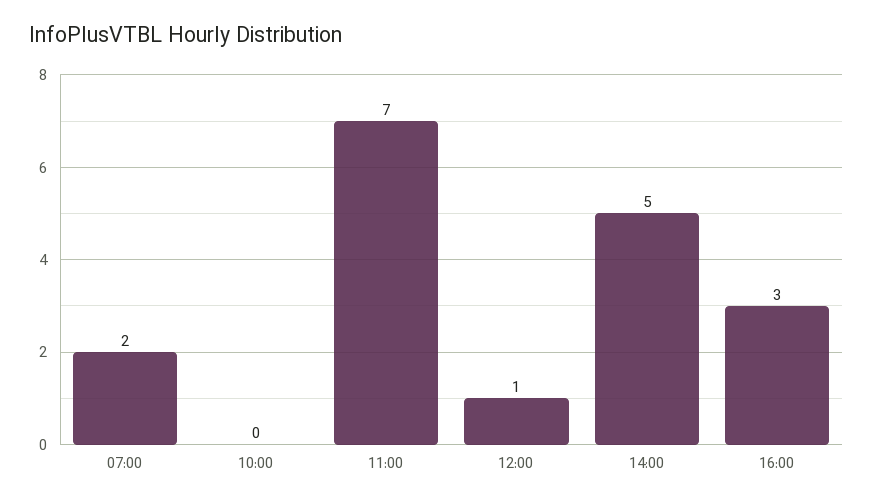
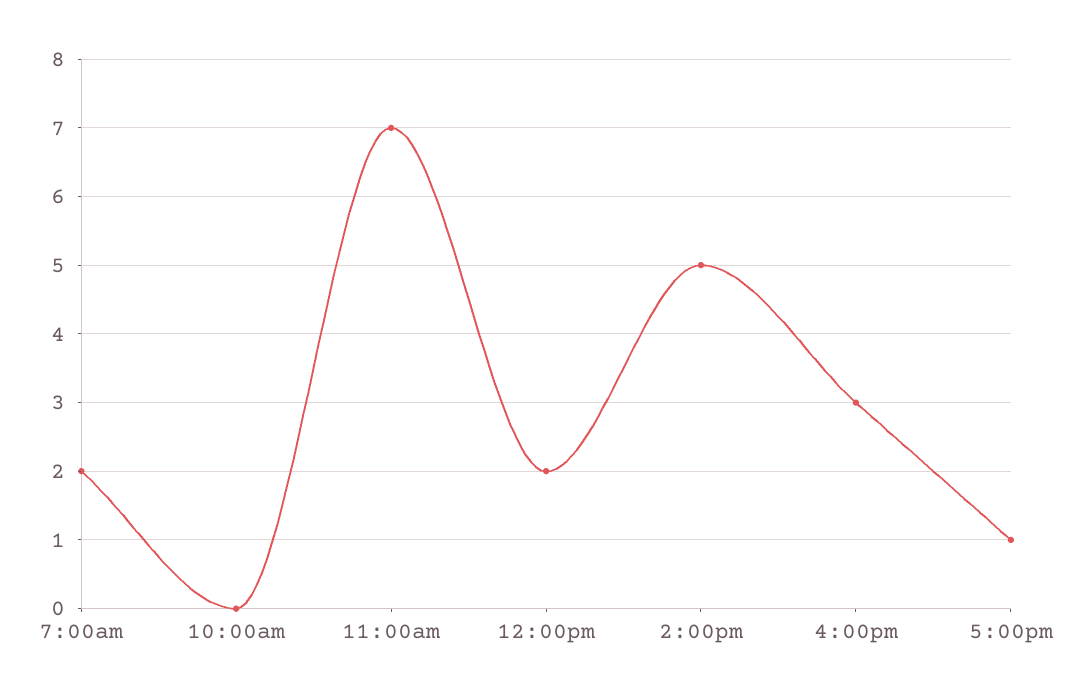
12:00: 1 -> 2
5:00pm: none -> 1

